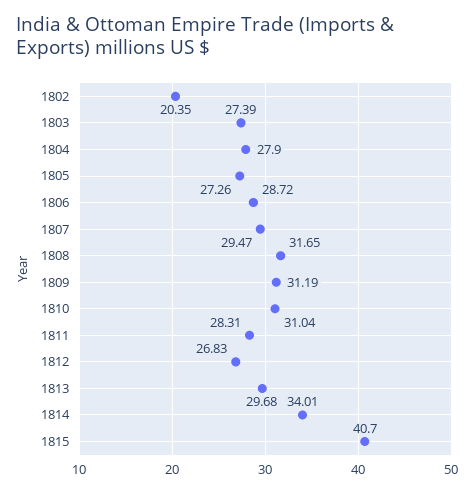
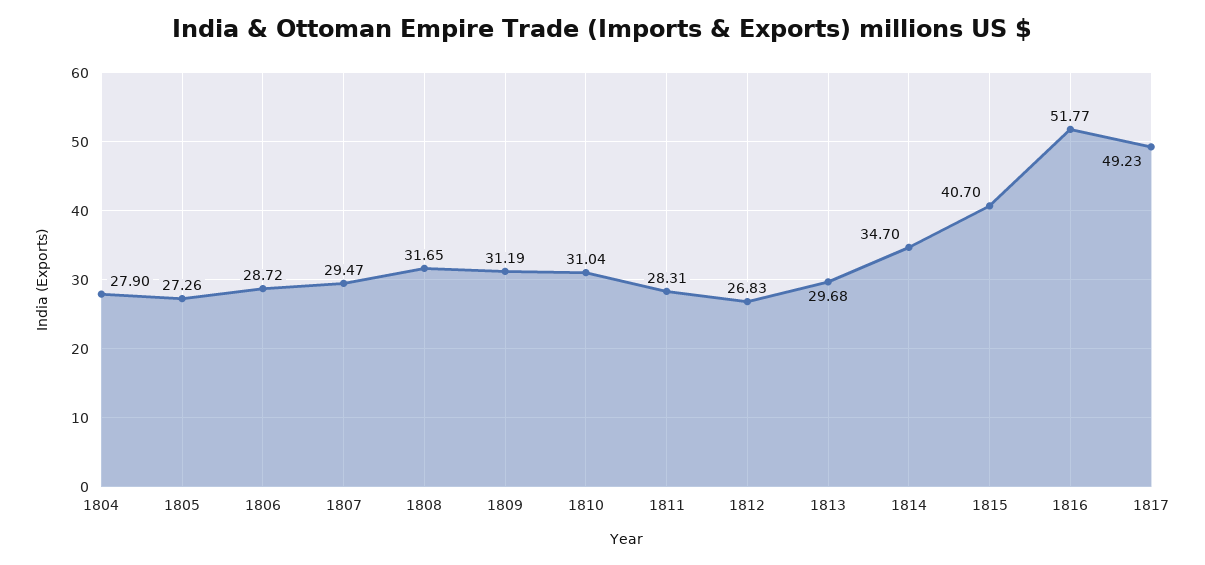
1802: 20.35 -> none
1803: 27.39 -> none
1814: 34.01 -> 34.7
1816: none -> 51.77
1817: none -> 49.23

